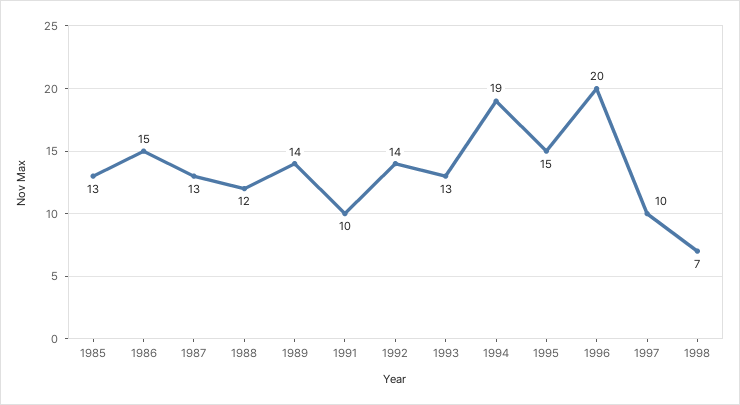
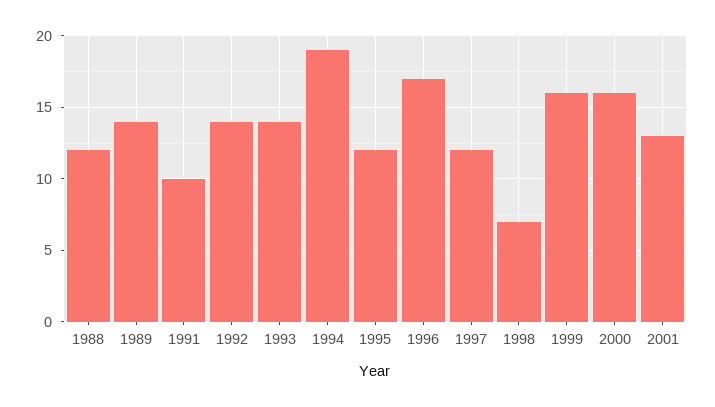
1985: 13 -> none
1986: 15 -> none
1987: 13 -> none
1993: 13 -> 14
1995: 15 -> 12
1996: 20 -> 17
1997: 10 -> 12
1999: none -> 16
2000: none -> 16
2001: none -> 13

